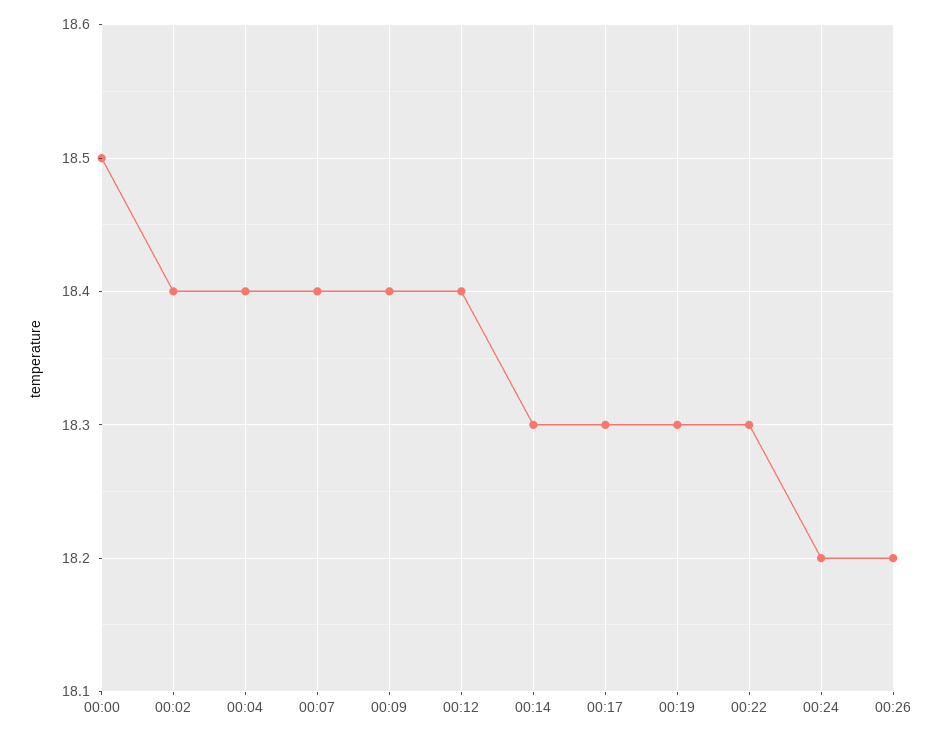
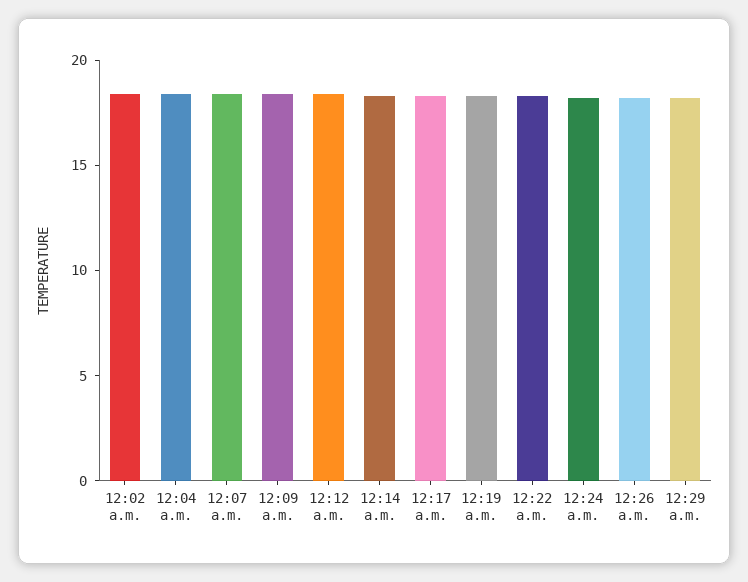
00:00: 18.5 -> none
12:29 a.m.: none -> 18

